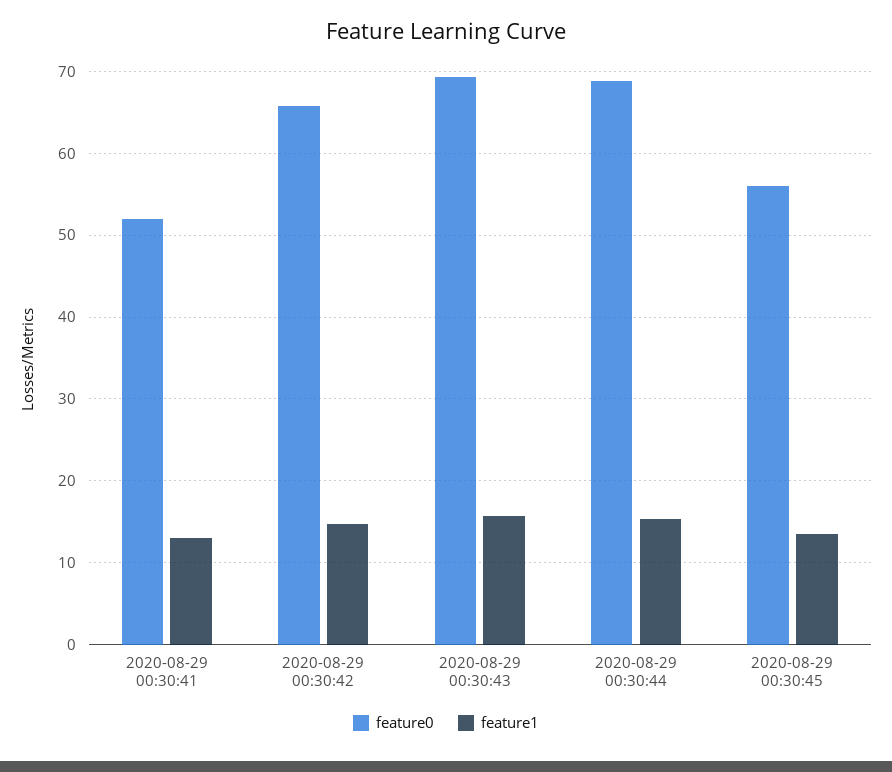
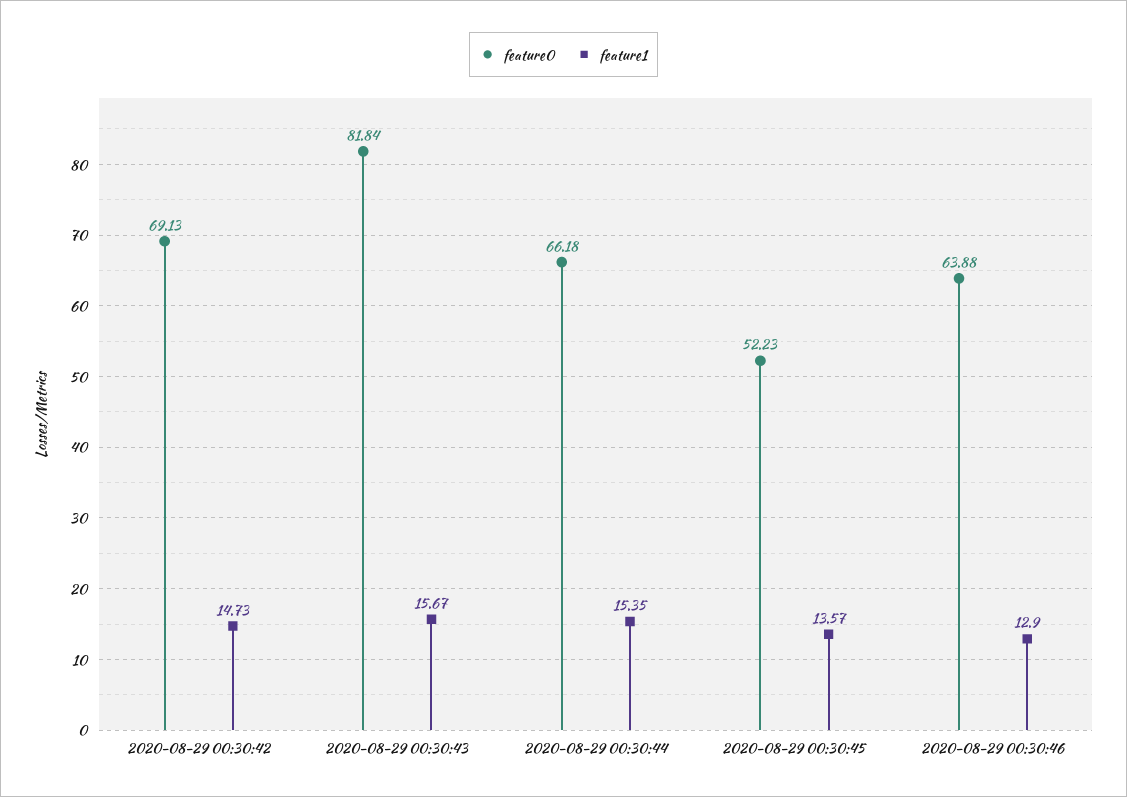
feature0, 2020-08-29 00:30:41: 52 -> none
feature1, 2020-08-29 00:30:41: 13 -> none
feature0, 2020-08-29 00:30:42: 66 -> 69.13
feature0, 2020-08-29 00:30:43: 69 -> 81.84
feature0, 2020-08-29 00:30:44: 69 -> 66.18
feature0, 2020-08-29 00:30:45: 56 -> 52.23
feature0, 2020-08-29 00:30:46: none -> 63.88
feature1, 2020-08-29 00:30:46: none -> 12.9

